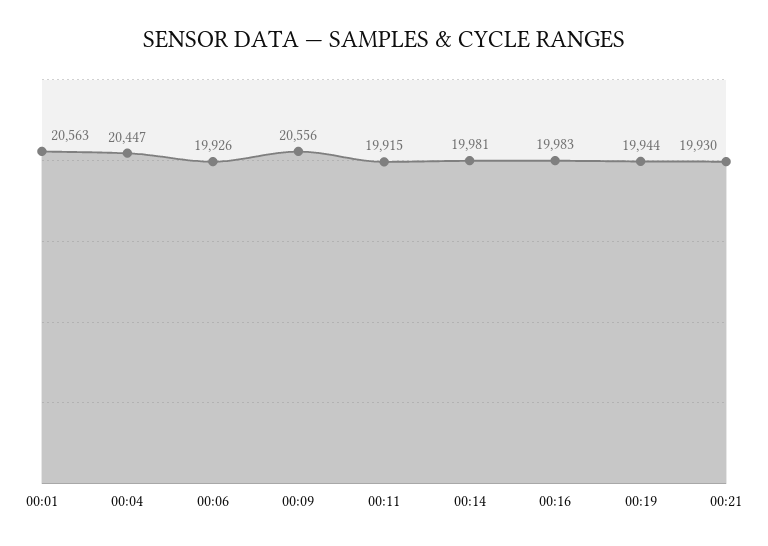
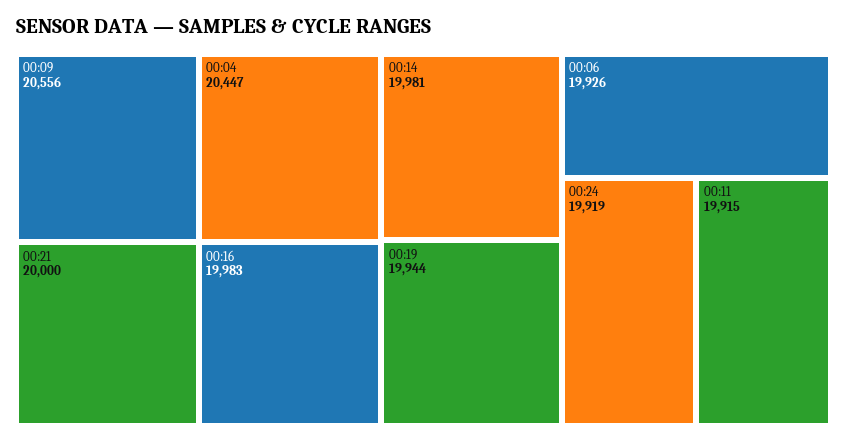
00:01: 20563 -> none
00:21: 19930 -> 20000
00:24: none -> 19919

